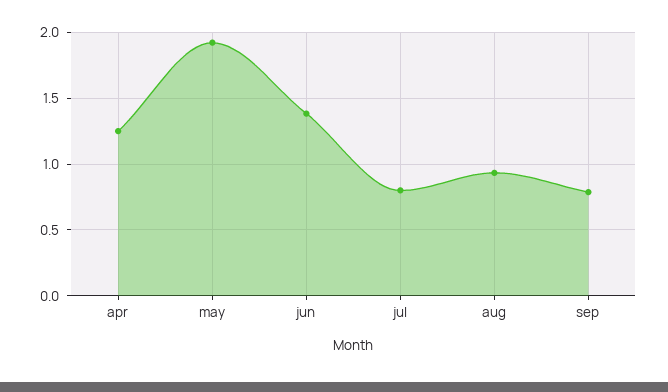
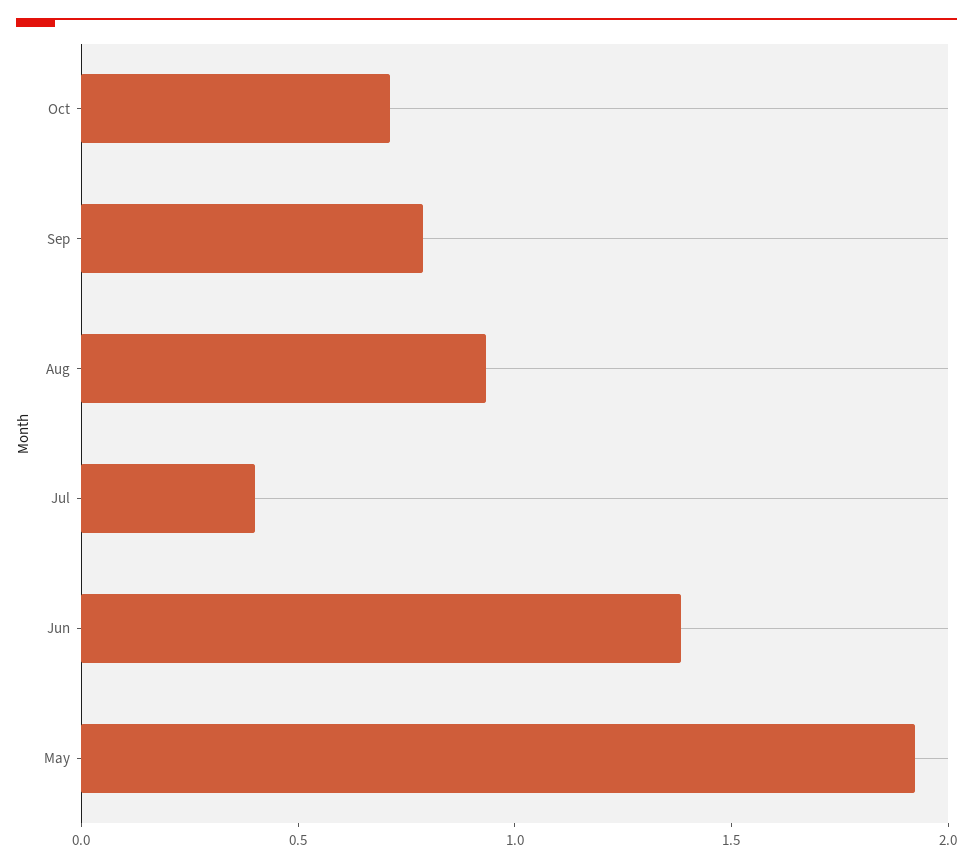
apr: 1.25 -> none
jul: 0.8 -> 0.4
Oct: none -> 0.7

